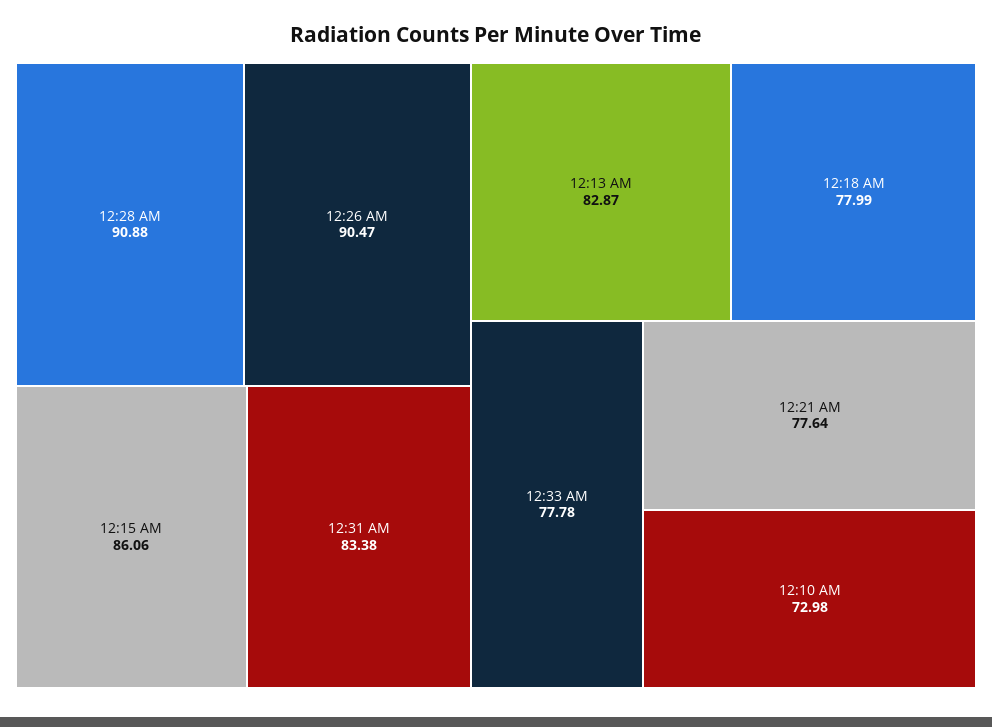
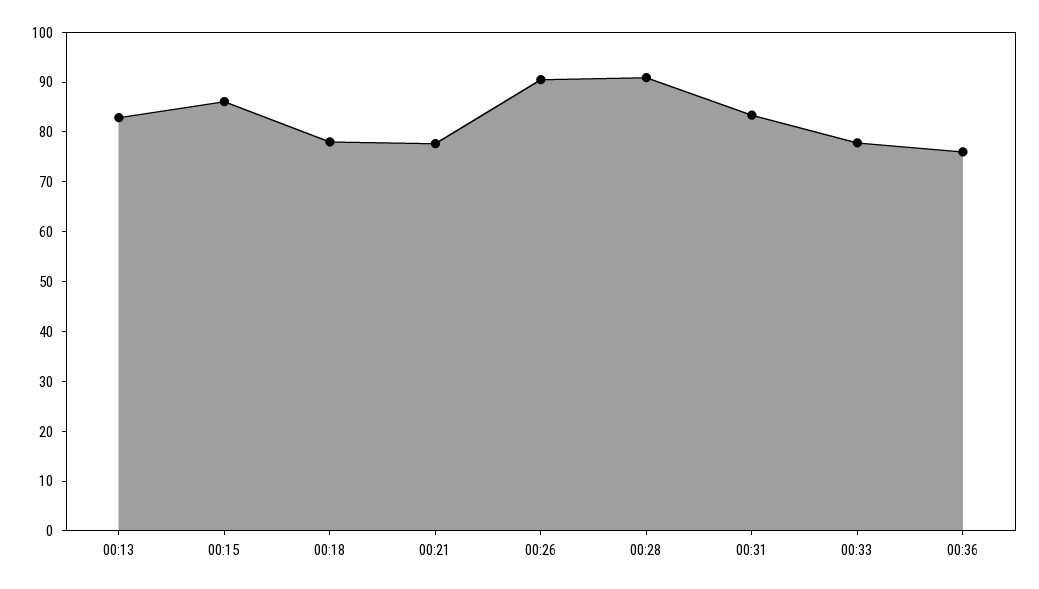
12:10 AM: 72.98 -> none
00:36: none -> 76

